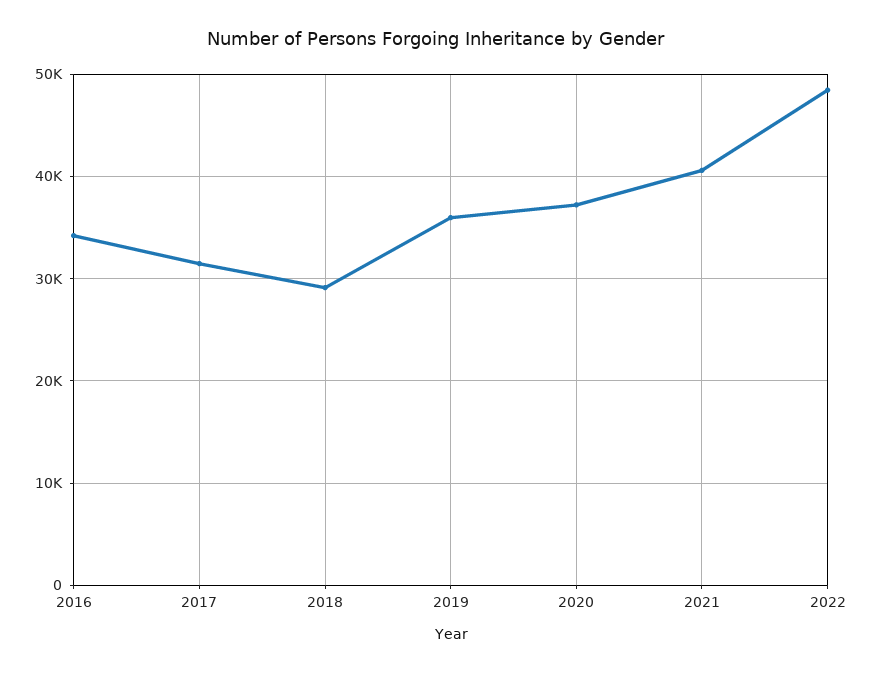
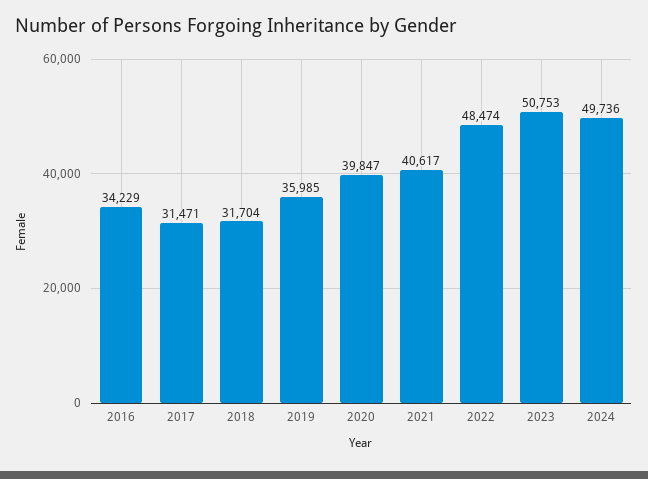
2018: 29000 -> 31704
2020: 37000 -> 39847
2023: none -> 50753
2024: none -> 49736

